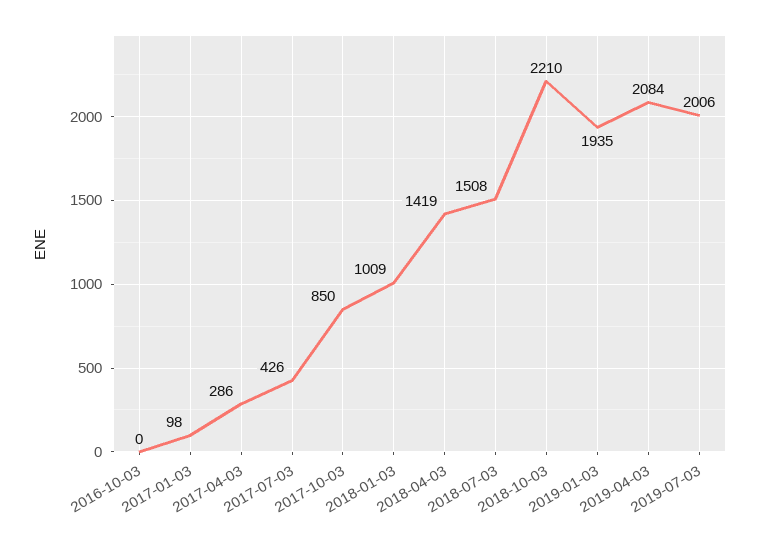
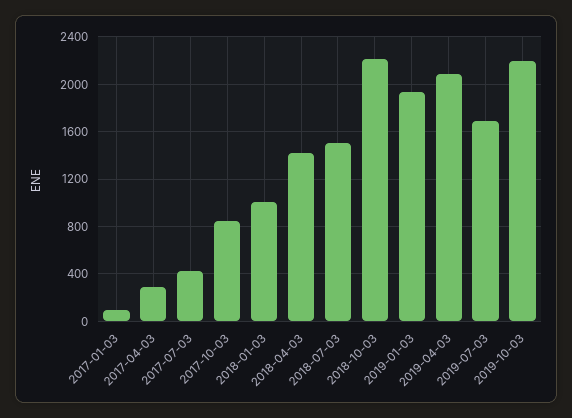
2016-10-03: 0 -> none
2019-07-03: 2006 -> 1700
2019-10-03: none -> 2200

